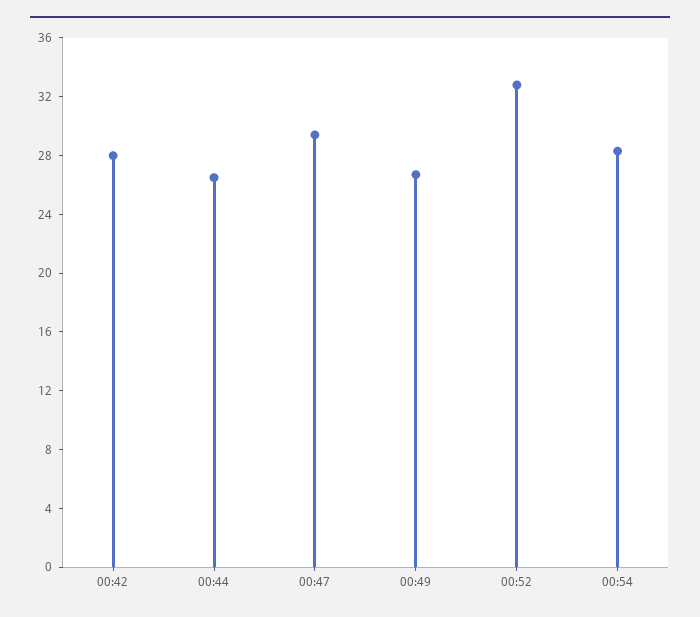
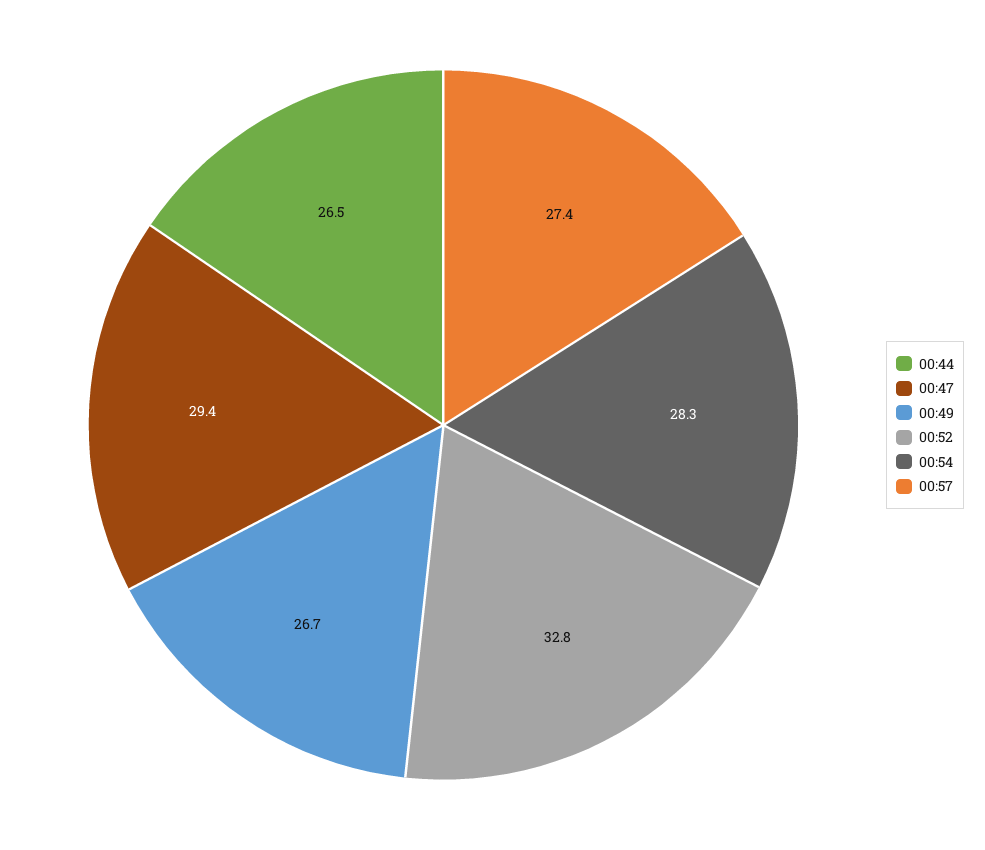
00:42: 28 -> none
00:57: none -> 27.4

